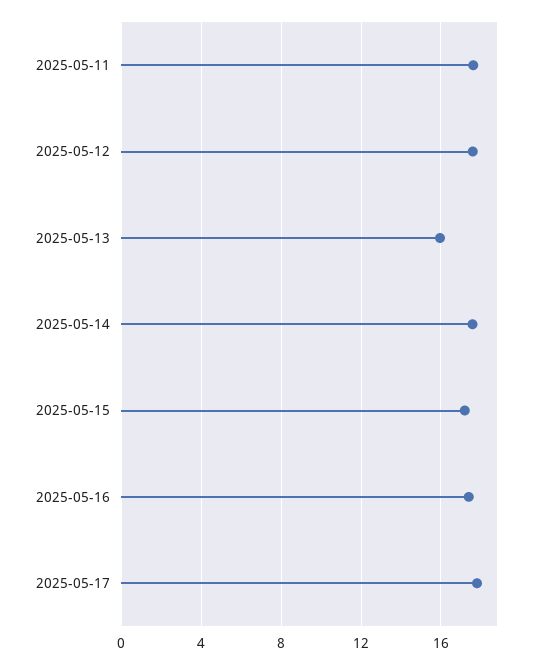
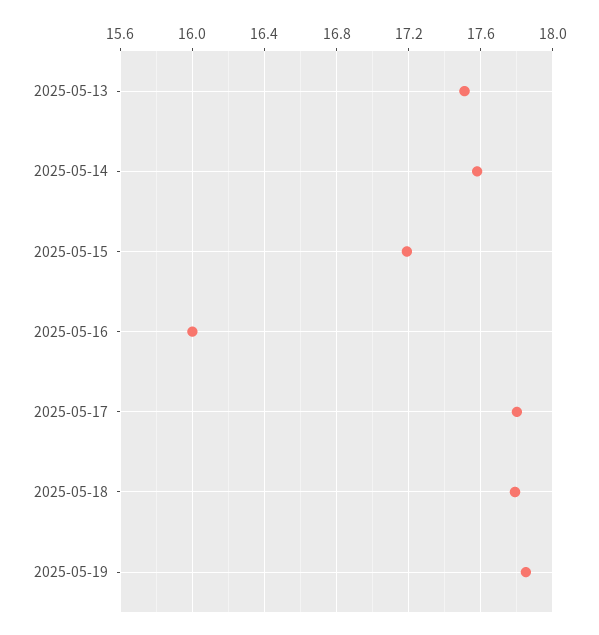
2025-05-11: 17.5 -> none
2025-05-12: 17.5 -> none
2025-05-13: 16 -> 17.5
2025-05-16: 17.5 -> 16
2025-05-18: none -> 17.8
2025-05-19: none -> 17.85

